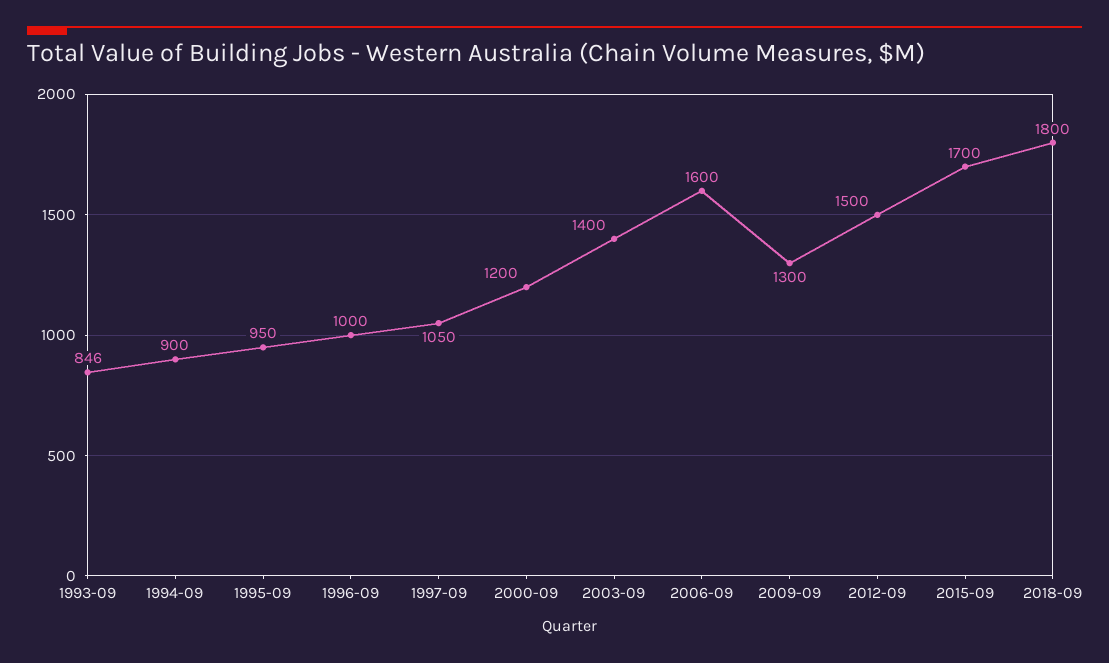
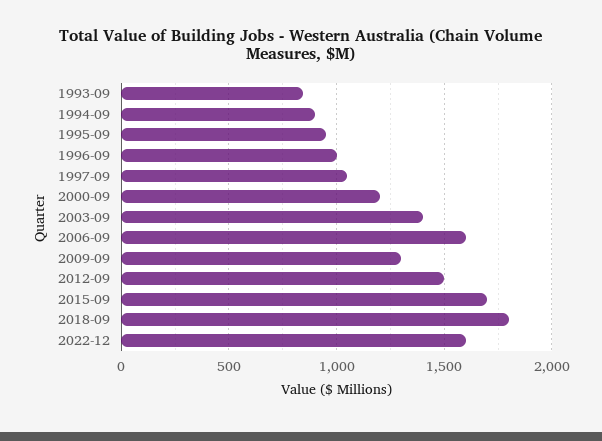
2022-12: none -> 1600

